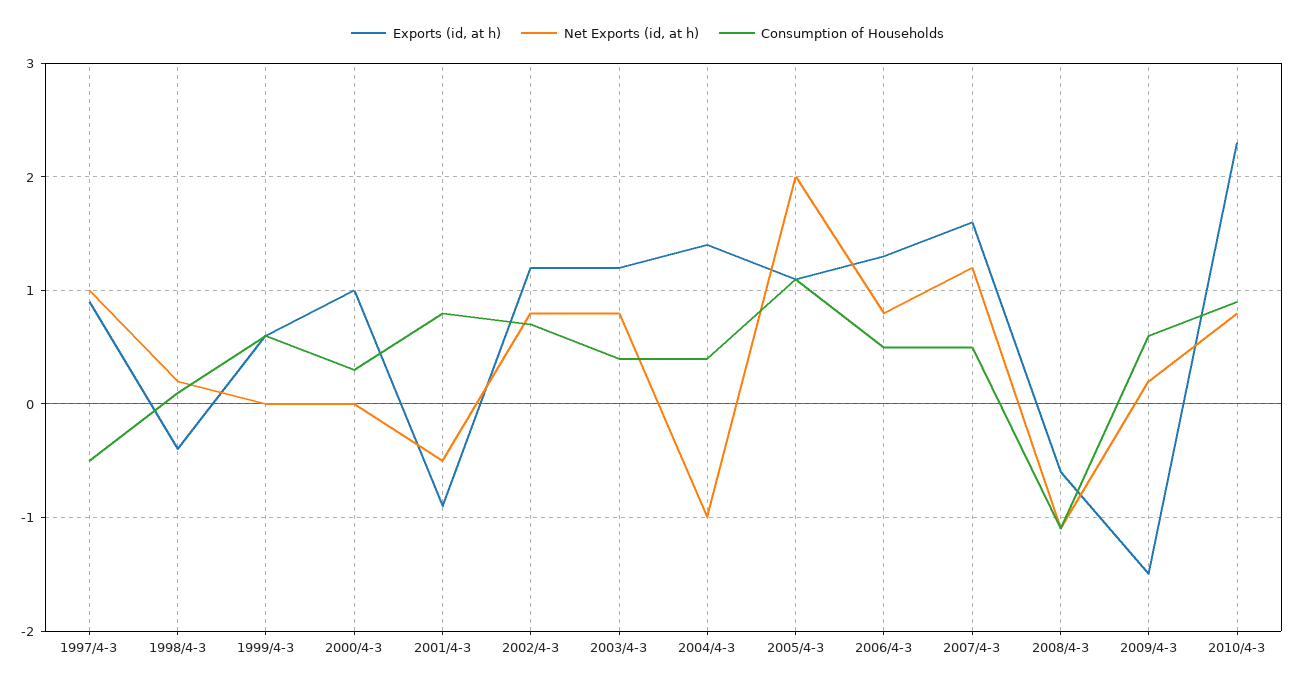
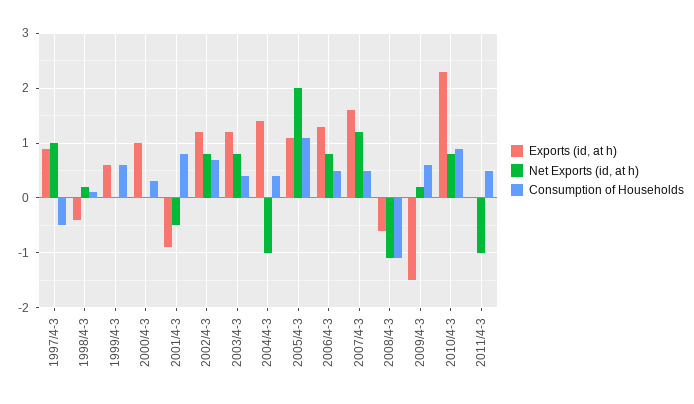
Exports (id, at h), 2011/4-3: none -> 0
Net Exports (id, at h), 2011/4-3: none -> -1
Consumption of Households, 2011/4-3: none -> 0.5

